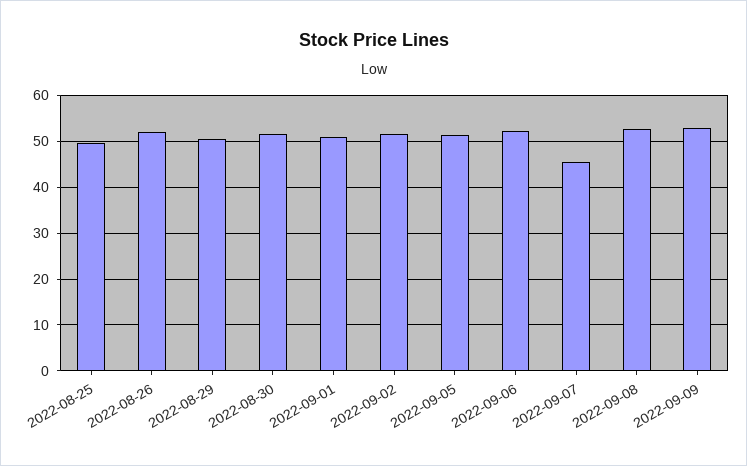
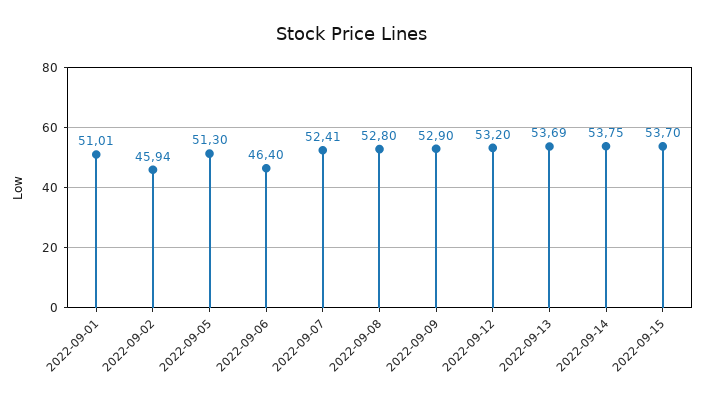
2022-08-25: 50 -> none
2022-08-26: 52 -> none
2022-08-29: 50 -> none
2022-08-30: 52 -> none
2022-09-02: 52 -> 45.94
2022-09-06: 52 -> 46.4
2022-09-07: 46 -> 52.41
2022-09-12: none -> 53.2
2022-09-13: none -> 53.69
2022-09-14: none -> 53.75
2022-09-15: none -> 53.7

